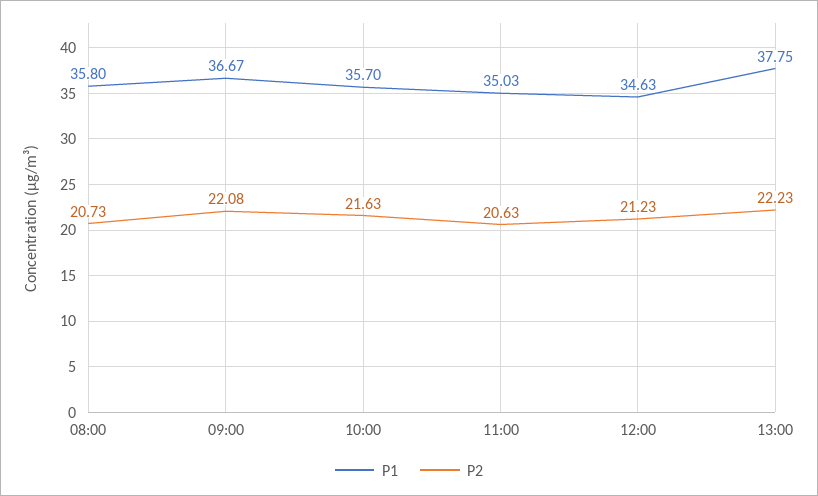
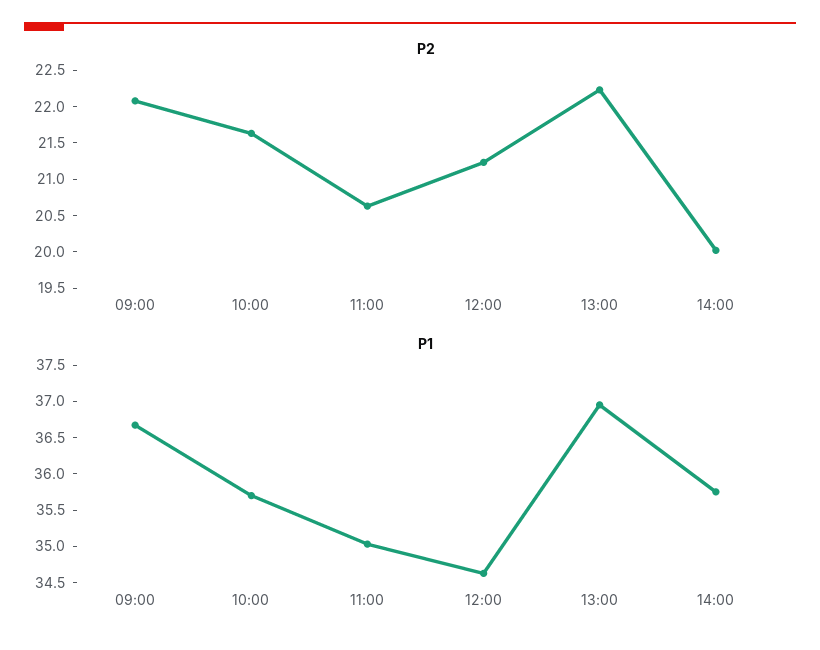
P1, 08:00: 35.8 -> none
P2, 08:00: 20.73 -> none
P1, 13:00: 37.75 -> 37
P2, 14:00: none -> 20
P1, 14:00: none -> 35.75

